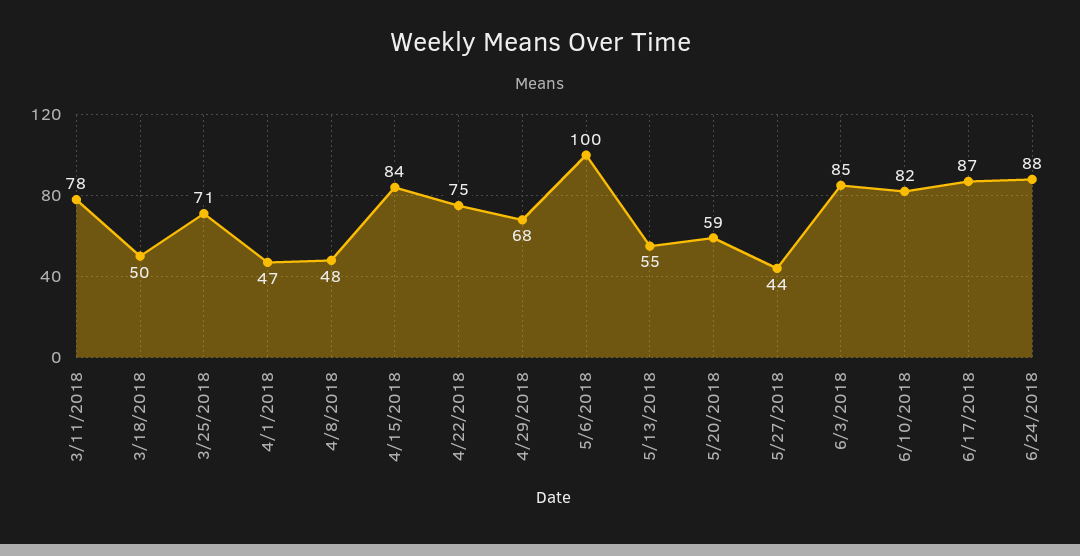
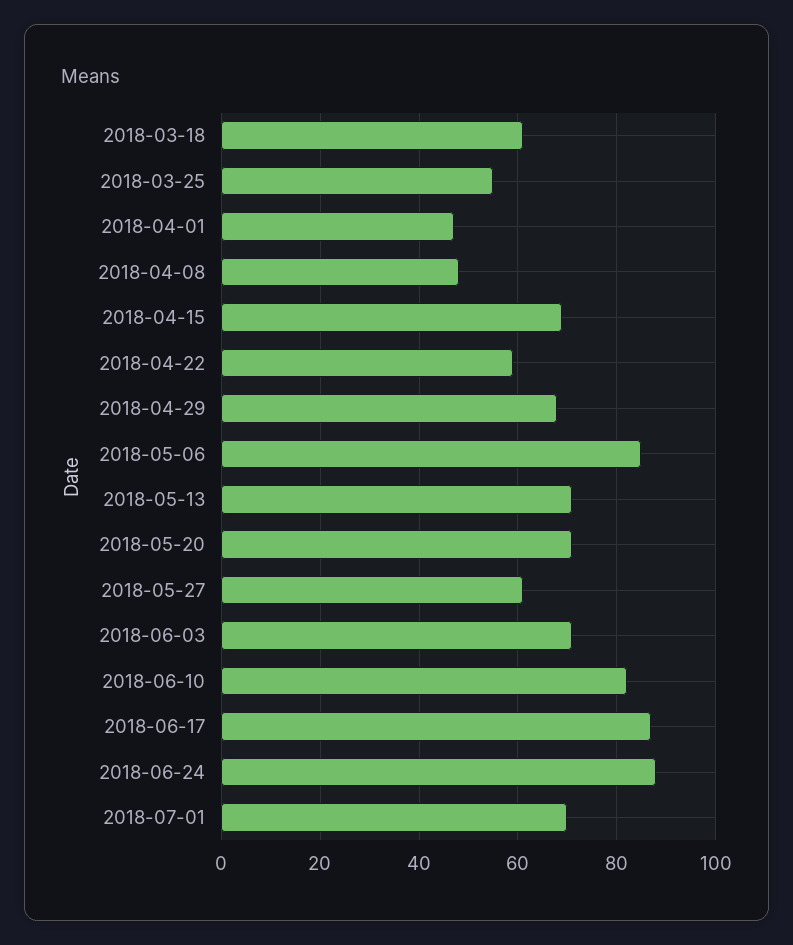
3/11/2018: 78 -> none
3/18/2018: 50 -> 60
3/25/2018: 71 -> 55
4/15/2018: 84 -> 70
4/22/2018: 75 -> 60
5/6/2018: 100 -> 85
5/13/2018: 55 -> 70
5/20/2018: 59 -> 70
5/27/2018: 44 -> 60
6/3/2018: 85 -> 70
2018-07-01: none -> 70

